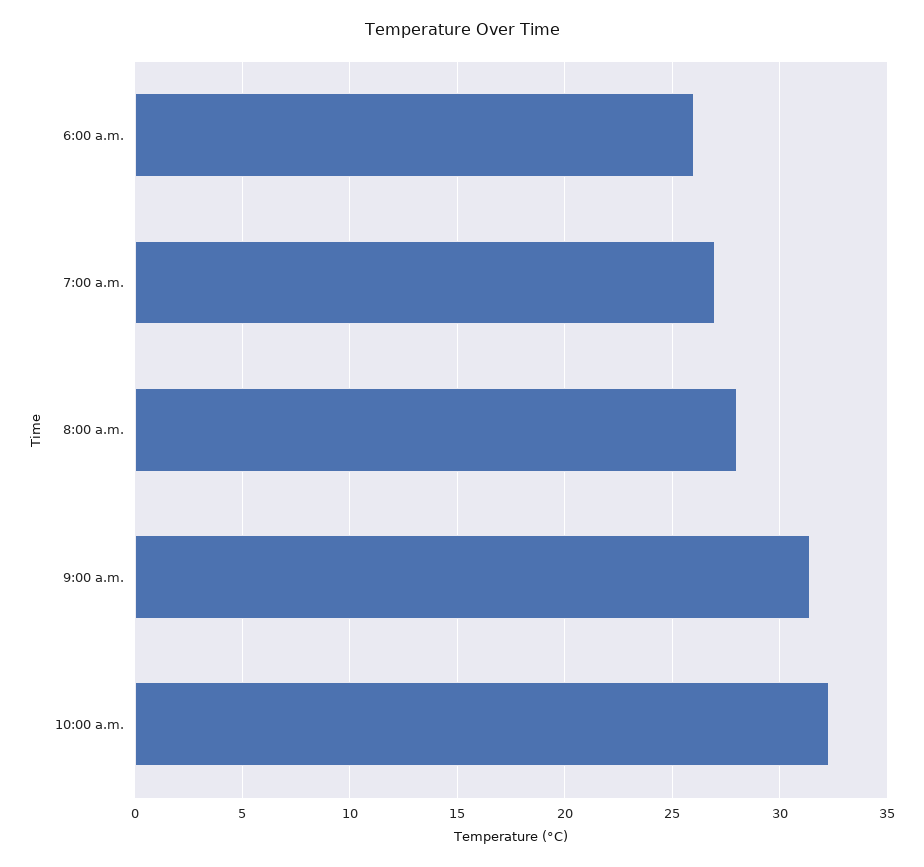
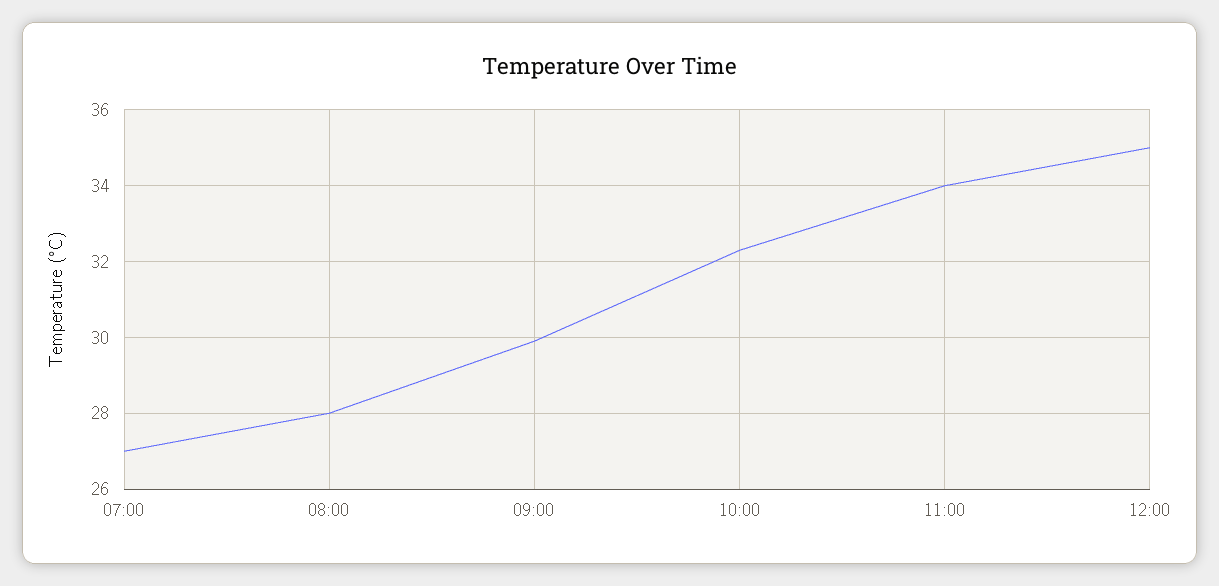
6:00 a.m.: 26 -> none
9:00 a.m.: 31.5 -> 30
11:00: none -> 34
12:00: none -> 35

